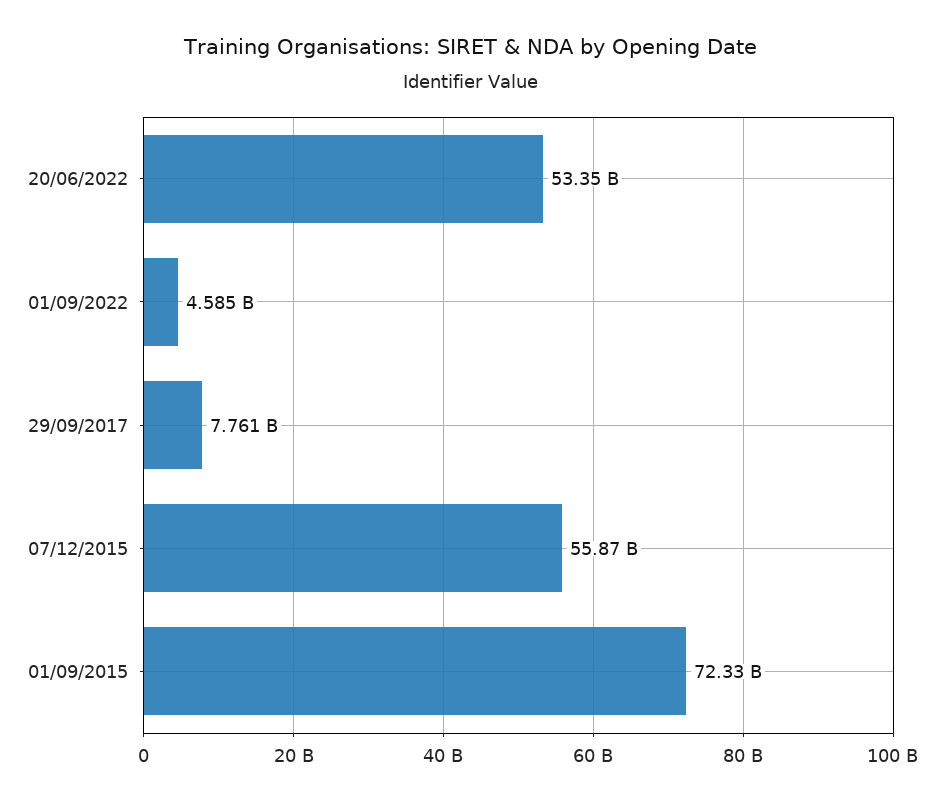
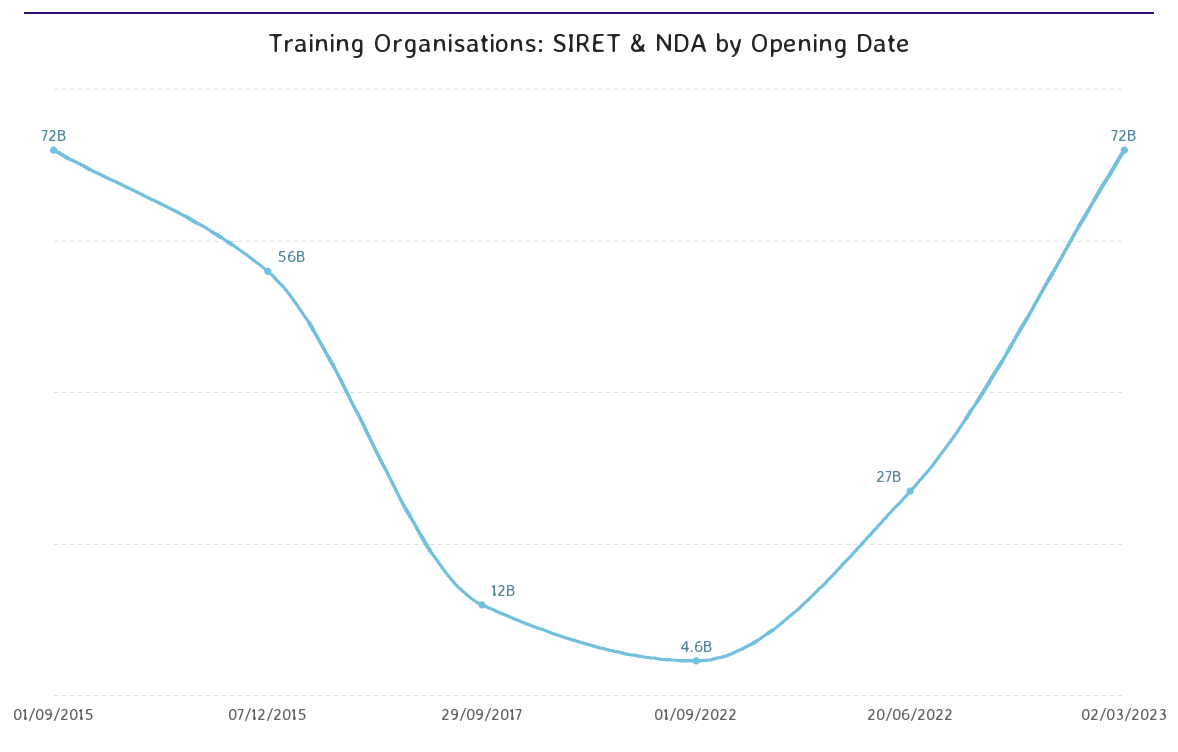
20/06/2022: 53350000000 -> 27000000000
29/09/2017: 7761000000 -> 12000000000
02/03/2023: none -> 72000000000

